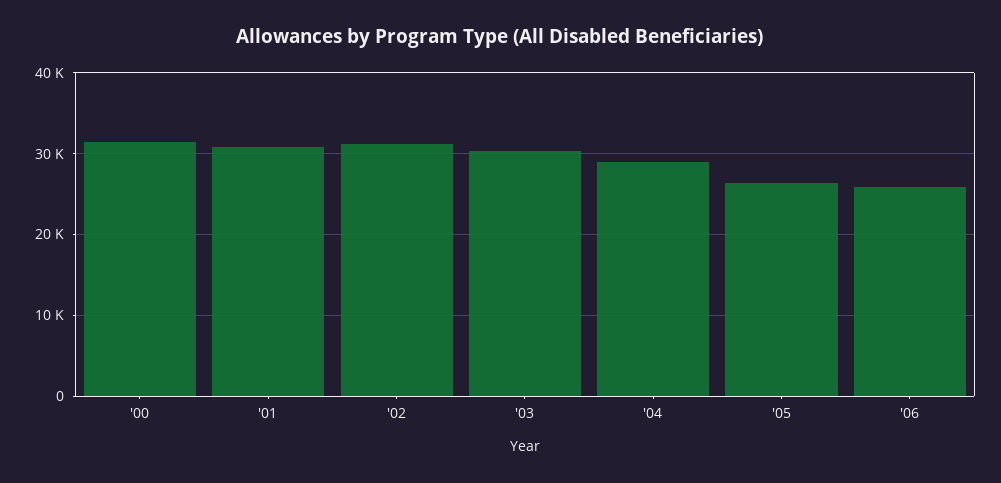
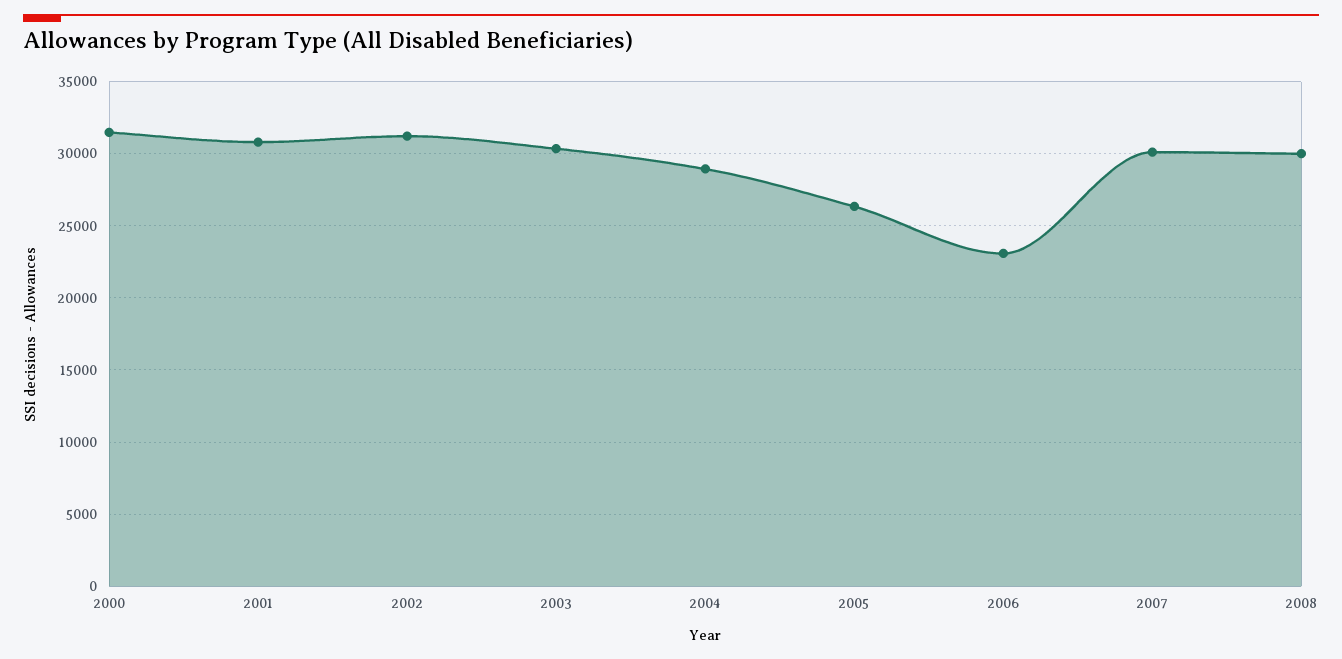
'06: 26000 -> 23000
2007: none -> 30000
2008: none -> 30000

